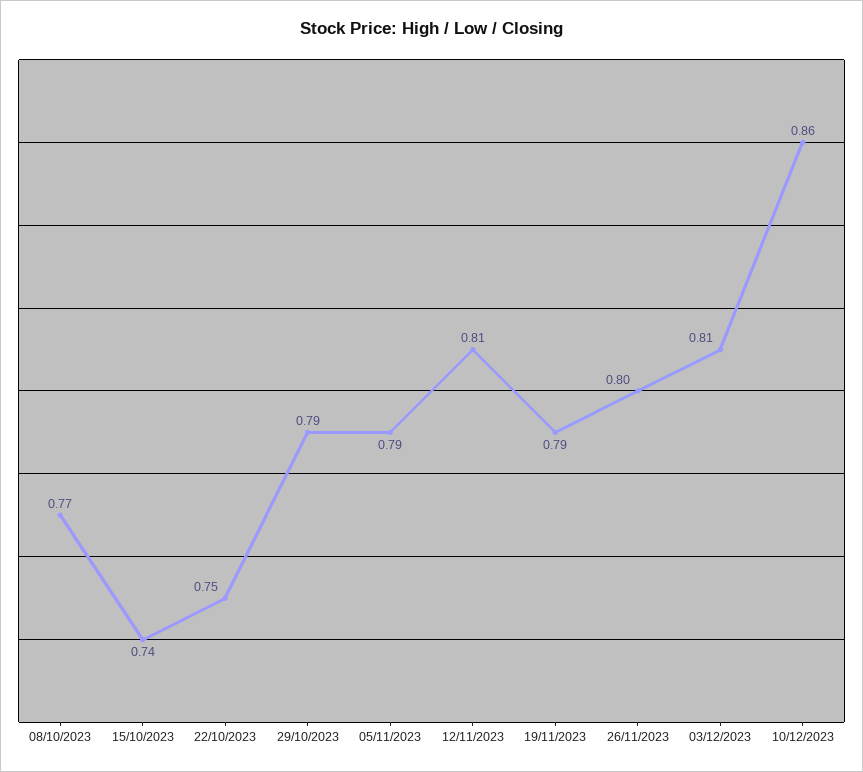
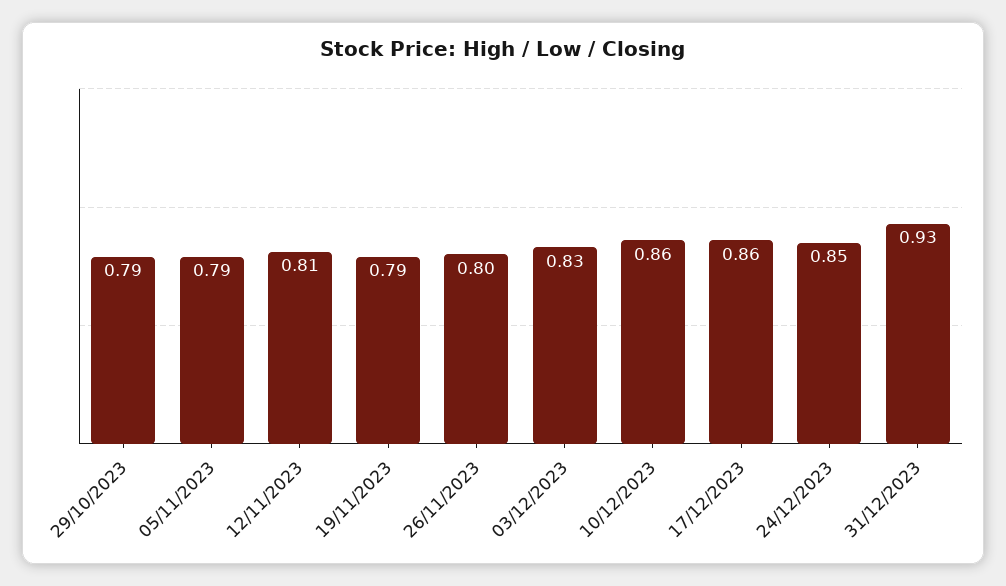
08/10/2023: 0.77 -> none
15/10/2023: 0.74 -> none
22/10/2023: 0.75 -> none
03/12/2023: 0.81 -> 0.83
17/12/2023: none -> 0.86
24/12/2023: none -> 0.85
31/12/2023: none -> 0.93

